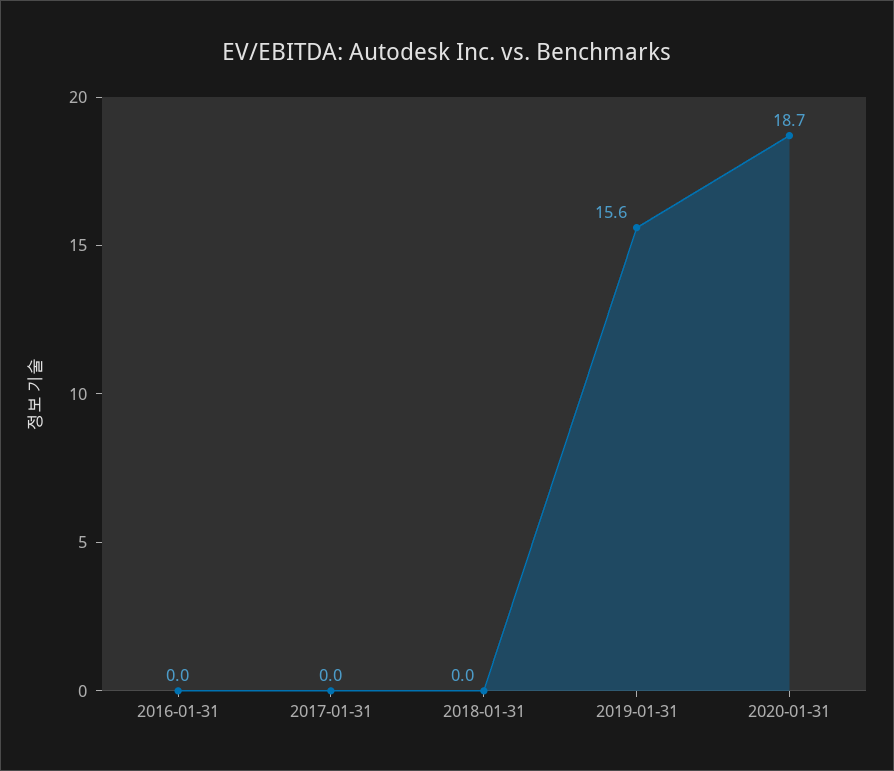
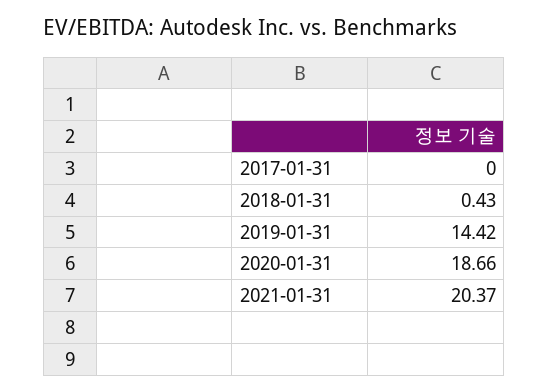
2016-01-31: 0 -> none
2018-01-31: 0 -> 0.43
2019-01-31: 15.6 -> 14.42
2021-01-31: none -> 20.37

